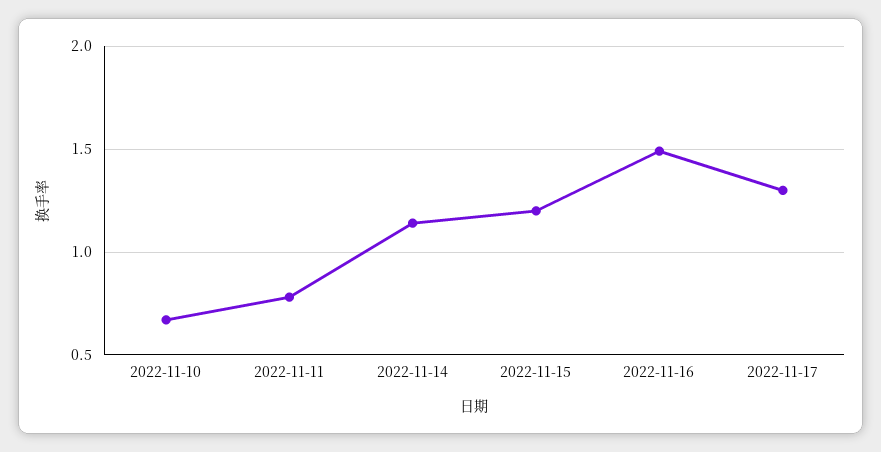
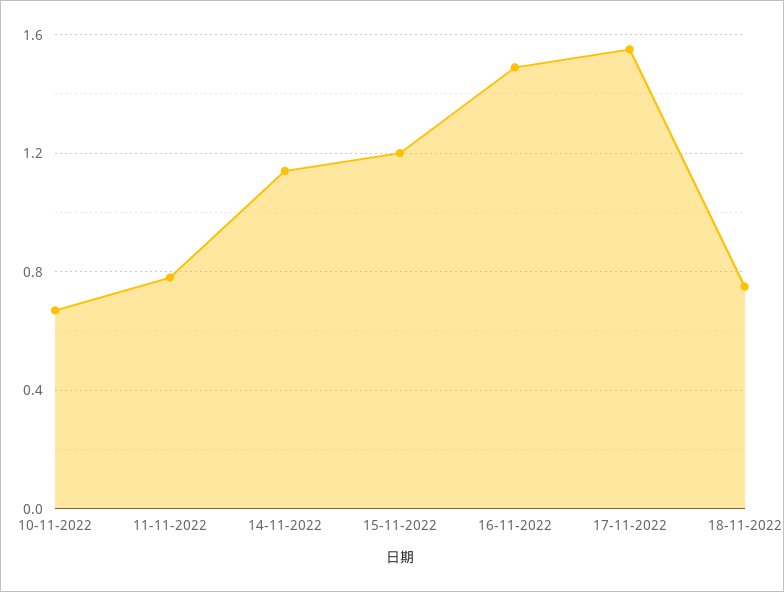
2022-11-17: 1.3 -> 1.55
18-11-2022: none -> 0.75

